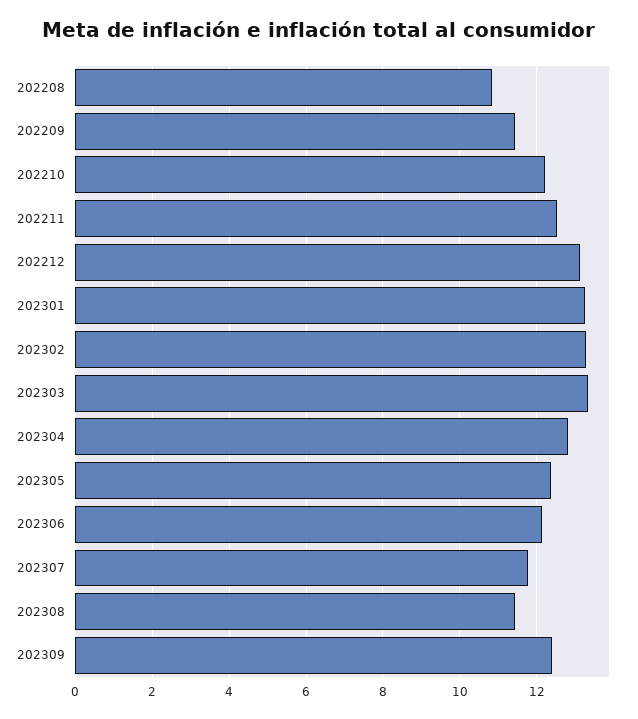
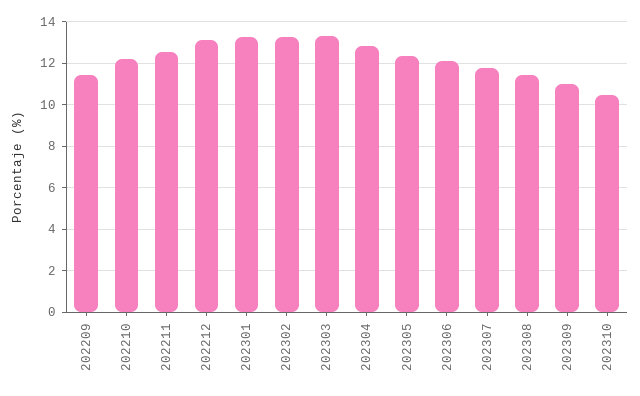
202208: 10.8 -> none
202309: 12.4 -> 11
202310: none -> 10.5

